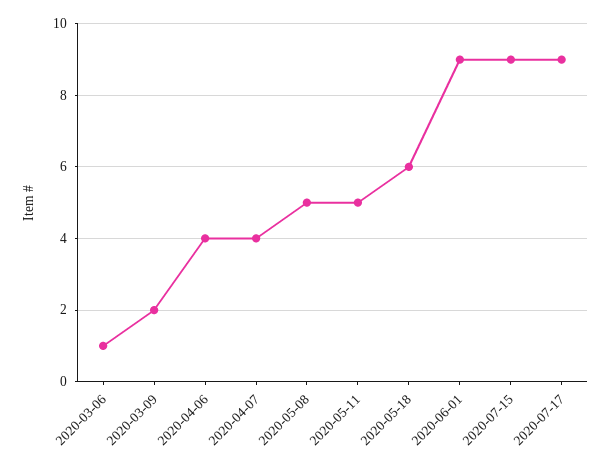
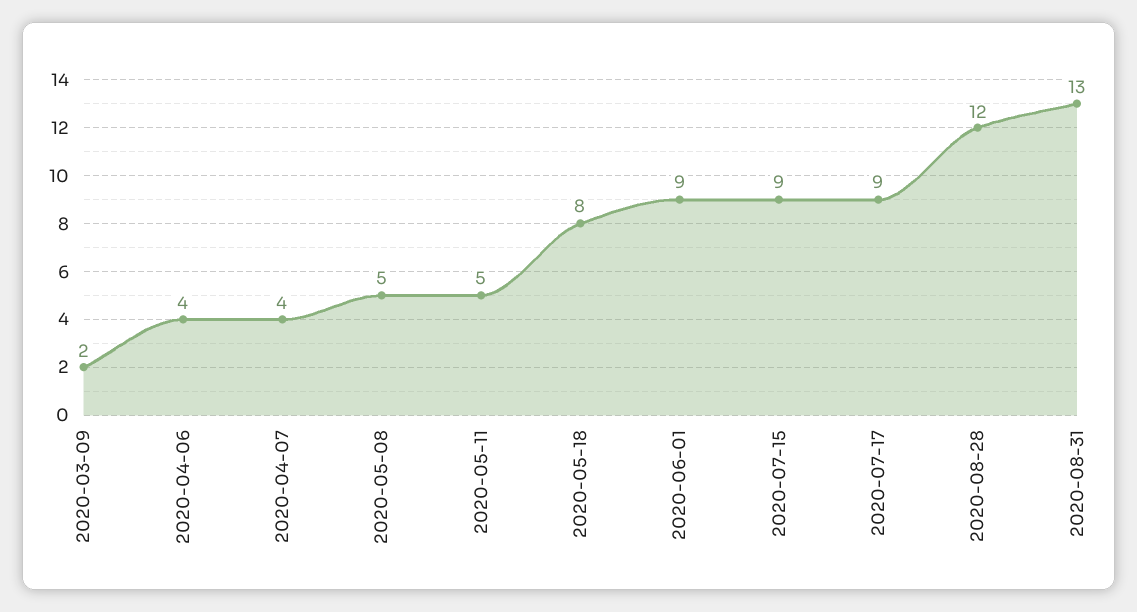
2020-03-06: 1 -> none
2020-05-18: 6 -> 8
2020-08-28: none -> 12
2020-08-31: none -> 13

